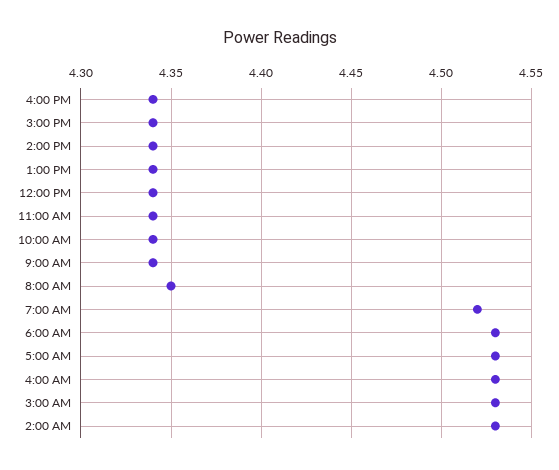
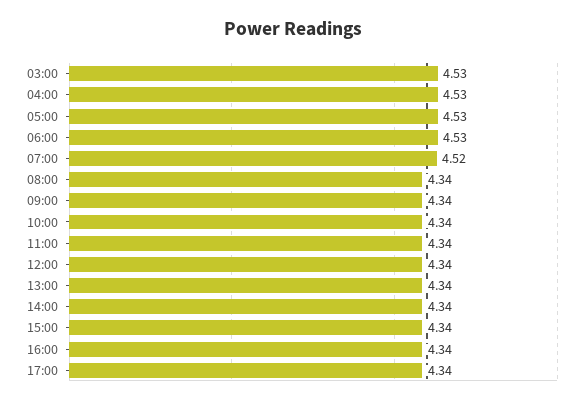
8:00 AM: 4.35 -> 4.34
2:00 AM: 4.53 -> none
17:00: none -> 4.34

